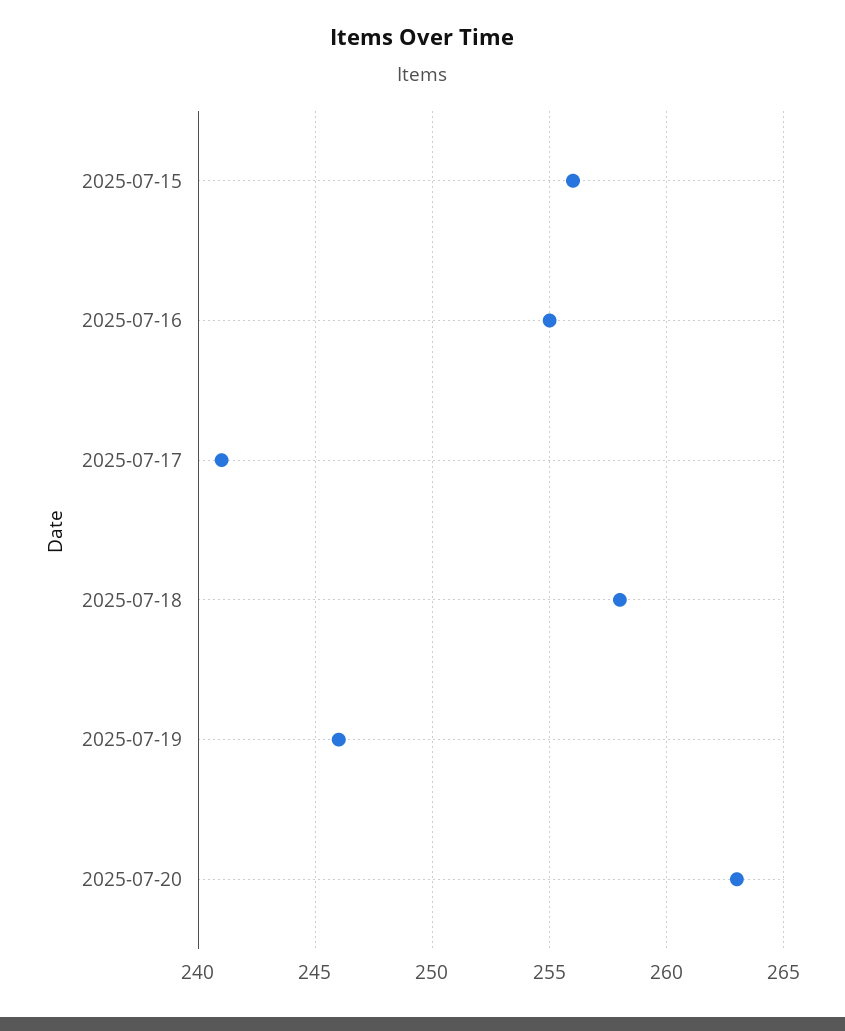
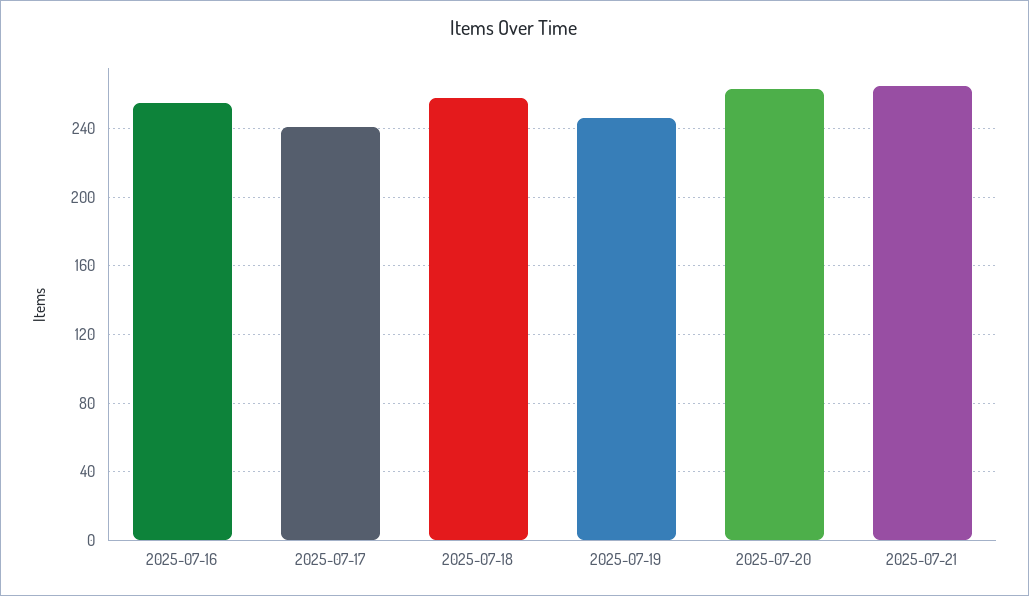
2025-07-15: 256 -> none
2025-07-21: none -> 265

